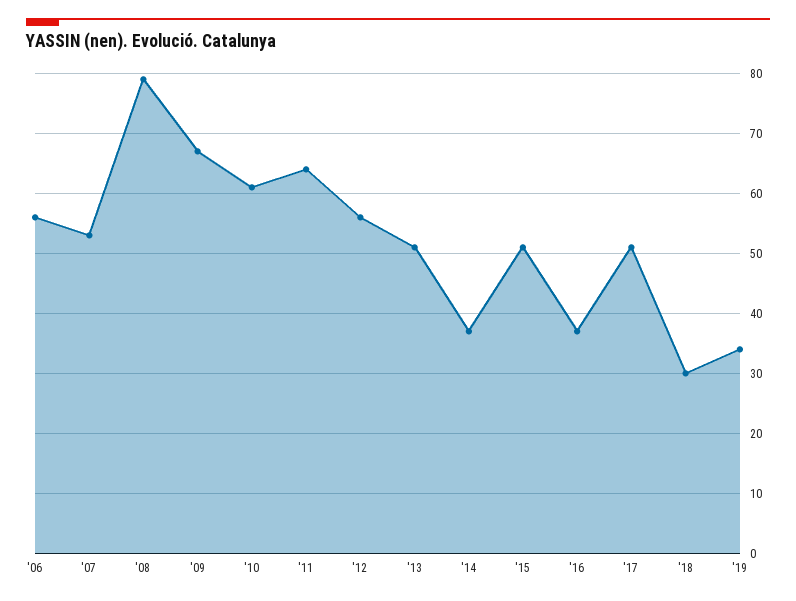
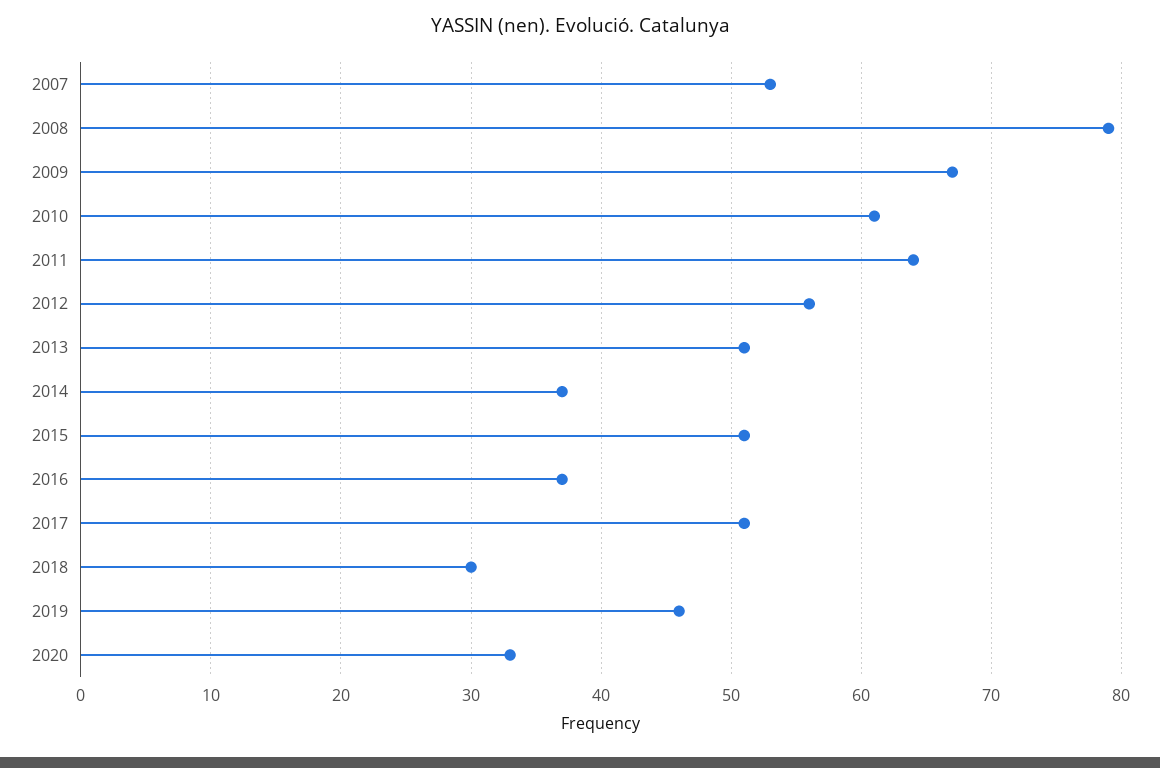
'06: 55 -> none
'19: 35 -> 46
2020: none -> 33

